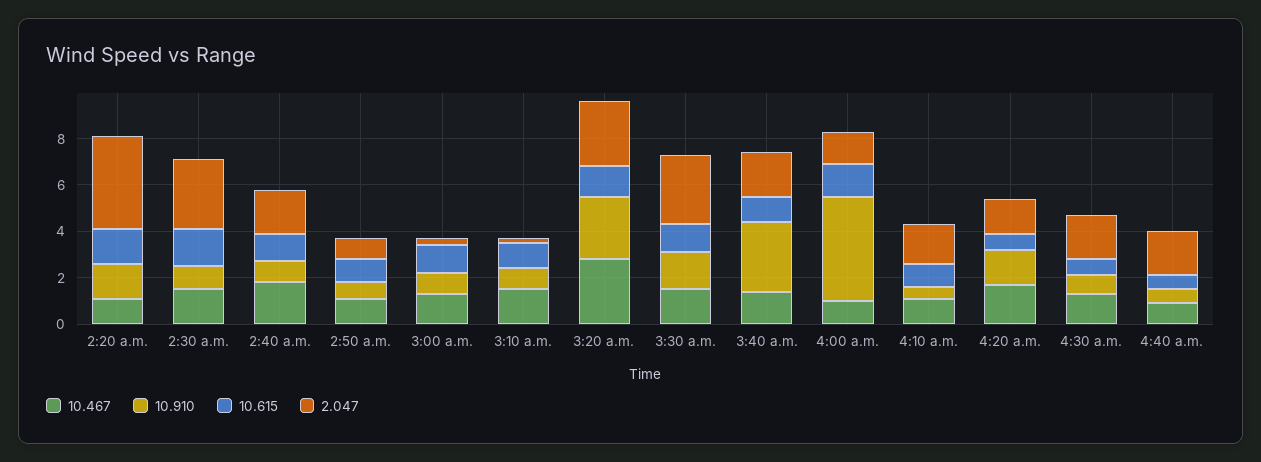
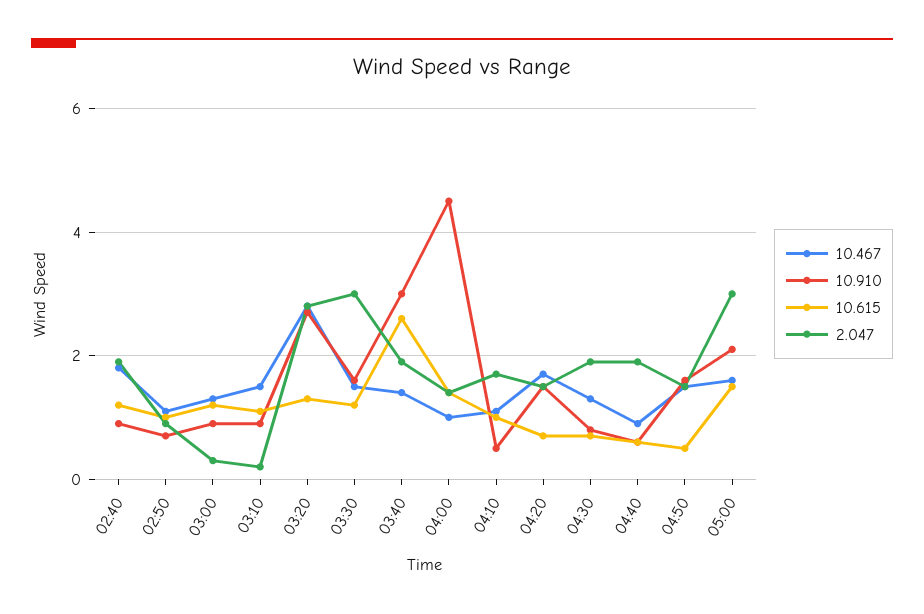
10.467, 2:20 a.m.: 1 -> none
10.910, 2:20 a.m.: 1.5 -> none
10.615, 2:20 a.m.: 1.5 -> none
2.047, 2:20 a.m.: 4 -> none
10.467, 2:30 a.m.: 1.5 -> none
10.910, 2:30 a.m.: 1 -> none
10.615, 2:30 a.m.: 1.5 -> none
2.047, 2:30 a.m.: 3 -> none
10.615, 3:40 a.m.: 1 -> 2.5
10.467, 04:50: none -> 1.5
10.910, 04:50: none -> 1.5
10.615, 04:50: none -> 0.5
2.047, 04:50: none -> 1.5
10.467, 05:00: none -> 1.5
10.910, 05:00: none -> 2
10.615, 05:00: none -> 1.5
2.047, 05:00: none -> 3

